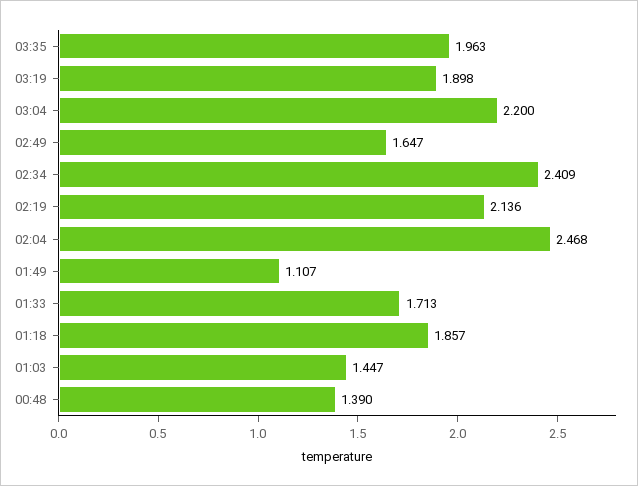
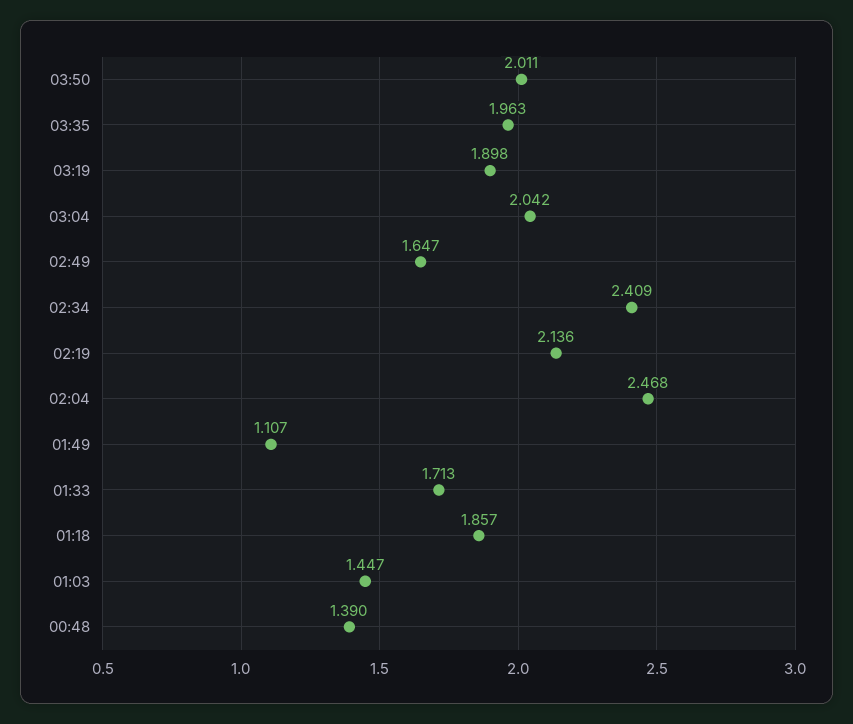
03:04: 2.2 -> 2.042
03:50: none -> 2.011

